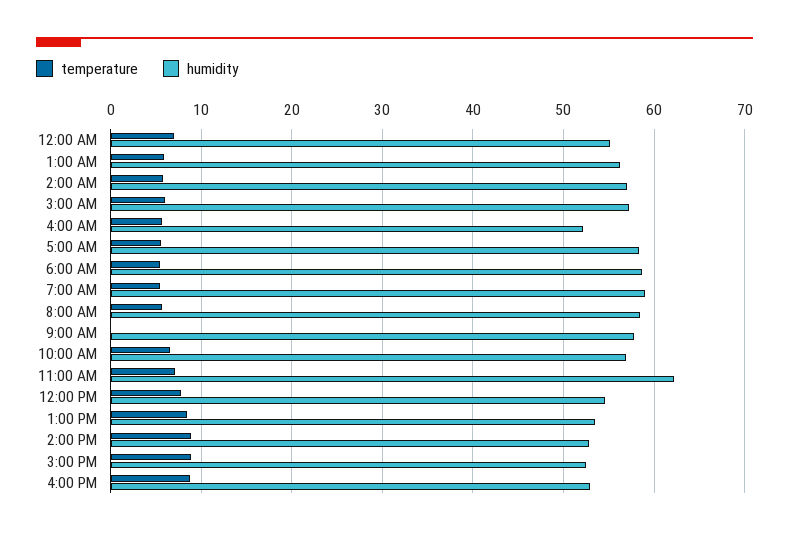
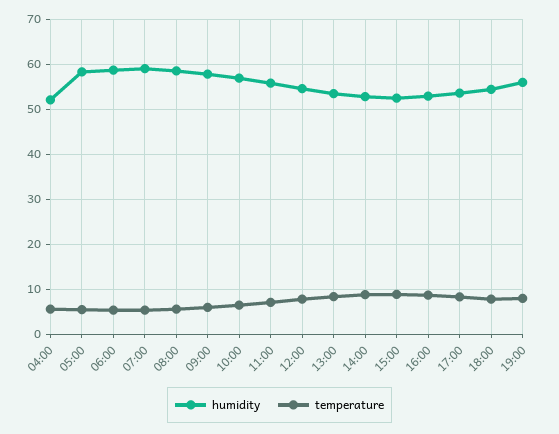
temperature, 12:00 AM: 7 -> none
humidity, 12:00 AM: 55 -> none
temperature, 1:00 AM: 6 -> none
humidity, 1:00 AM: 56 -> none
temperature, 2:00 AM: 6 -> none
humidity, 2:00 AM: 57 -> none
temperature, 3:00 AM: 6 -> none
humidity, 3:00 AM: 57 -> none
temperature, 9:00 AM: 0 -> 6
humidity, 11:00 AM: 62 -> 56
humidity, 17:00: none -> 54
temperature, 17:00: none -> 8
humidity, 18:00: none -> 54
temperature, 18:00: none -> 8
humidity, 19:00: none -> 56
temperature, 19:00: none -> 8

